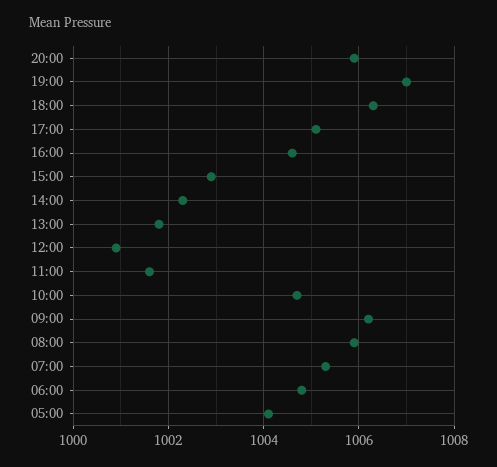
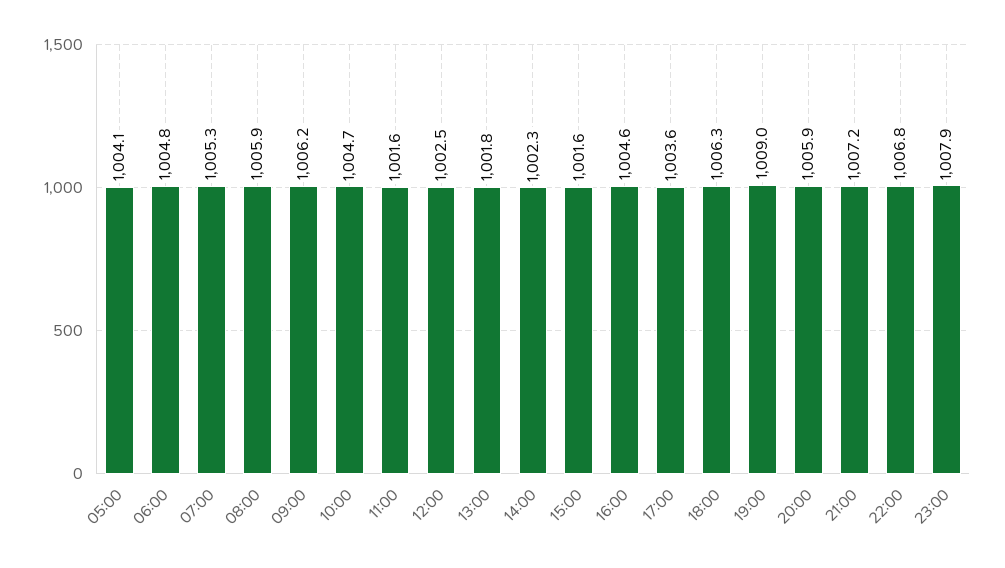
19:00: 1007 -> 1009
17:00: 1005 -> 1003.6
15:00: 1003 -> 1001.6
12:00: 1001 -> 1002.5
21:00: none -> 1007.2
22:00: none -> 1006.8
23:00: none -> 1007.9

